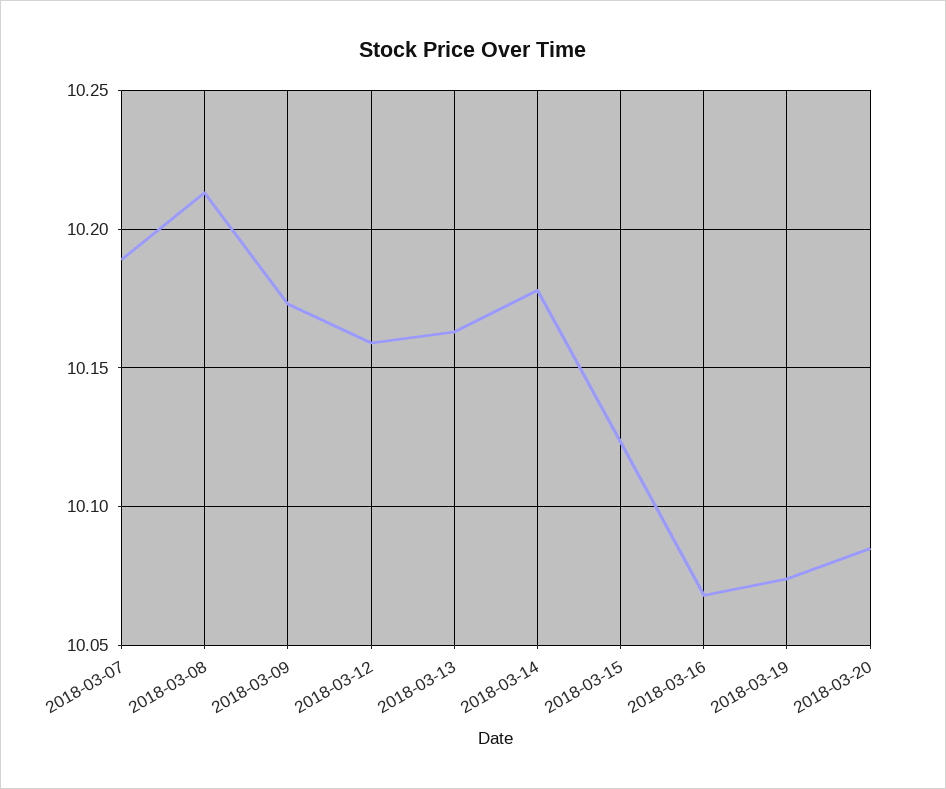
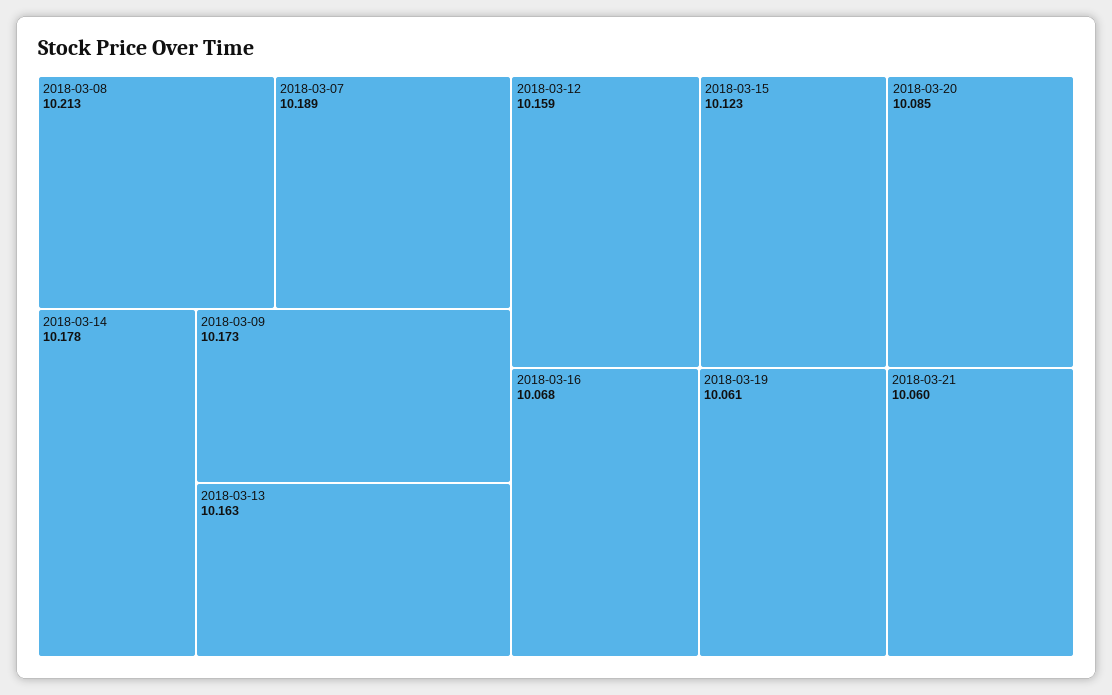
2018-03-19: 10.075 -> 10.061
2018-03-21: none -> 10.06

